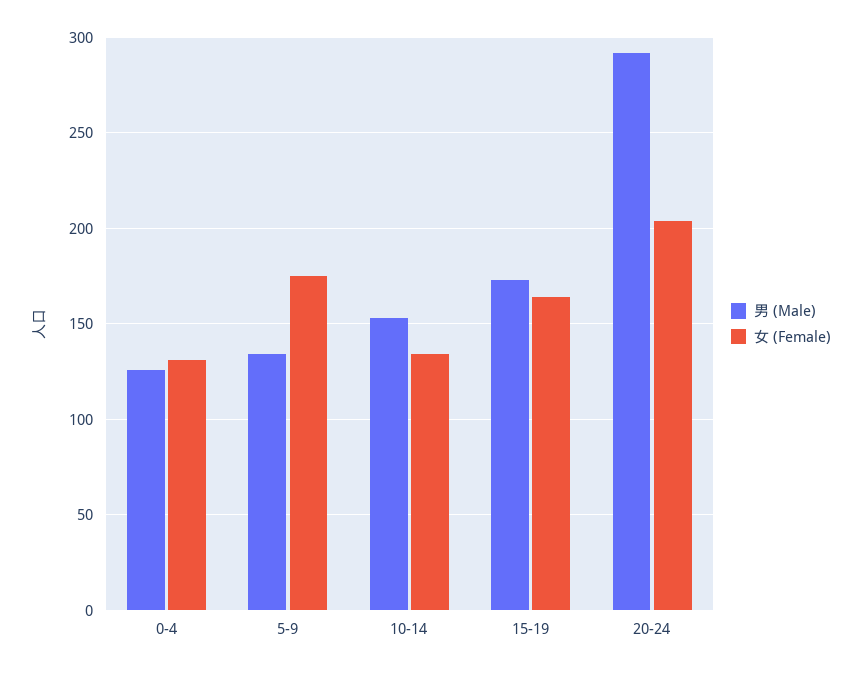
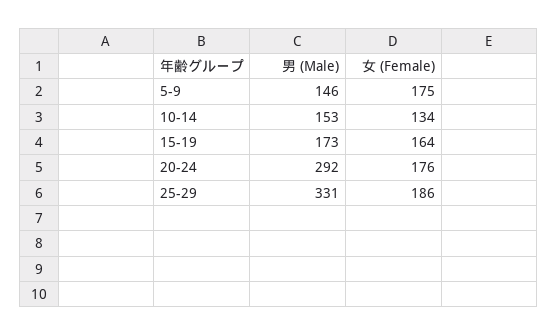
男 (Male), 0-4: 125 -> none
女 (Female), 0-4: 130 -> none
男 (Male), 5-9: 135 -> 146
女 (Female), 20-24: 205 -> 176
男 (Male), 25-29: none -> 331
女 (Female), 25-29: none -> 186

